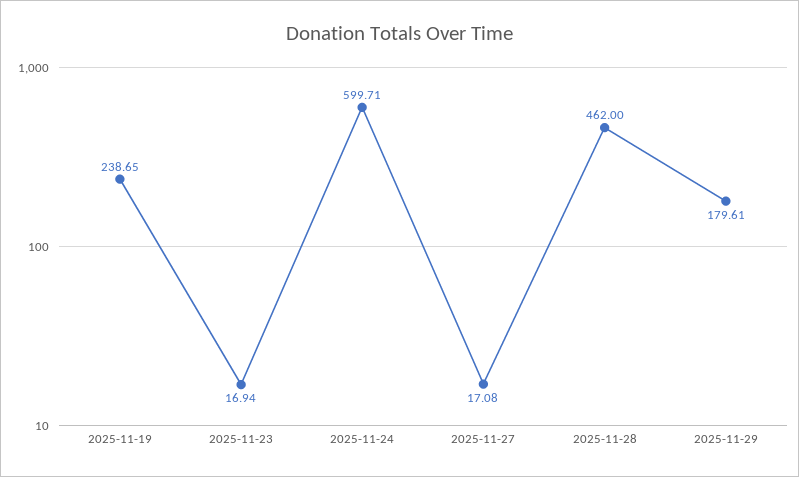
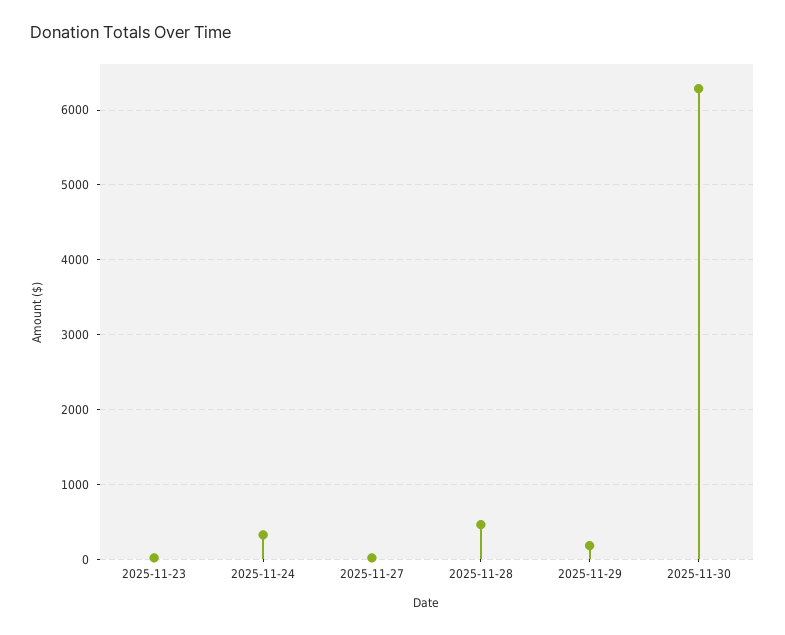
2025-11-19: 238.65 -> none
2025-11-24: 599.71 -> 300
2025-11-30: none -> 6300

